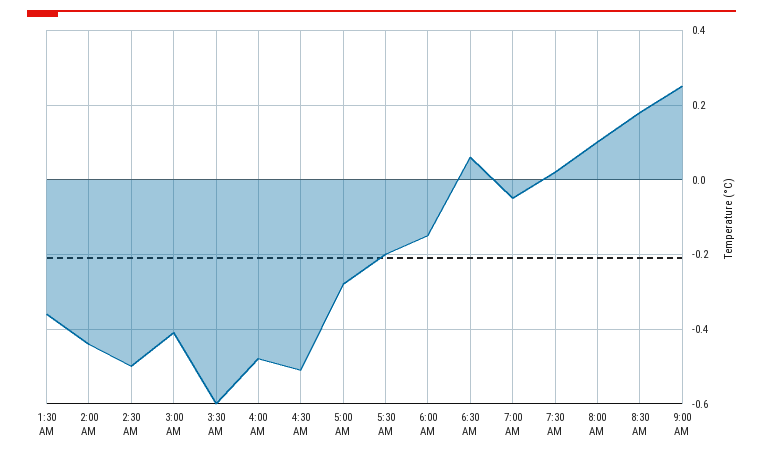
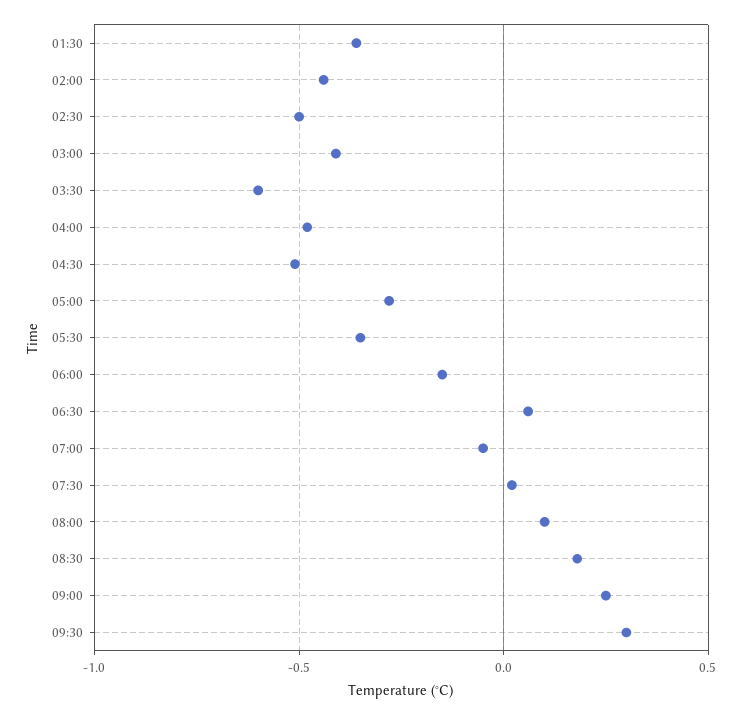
5:30 AM: -0.2 -> -0.35
09:30: none -> 0.3

